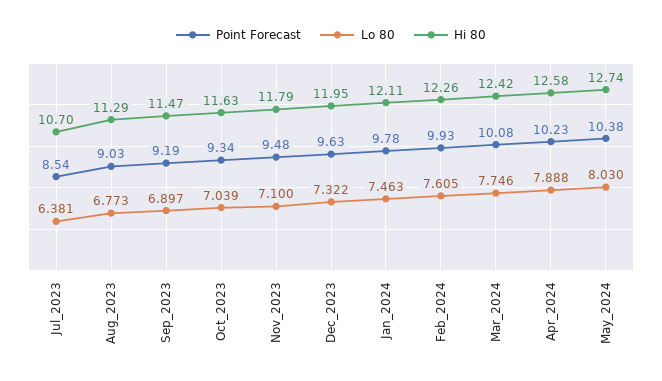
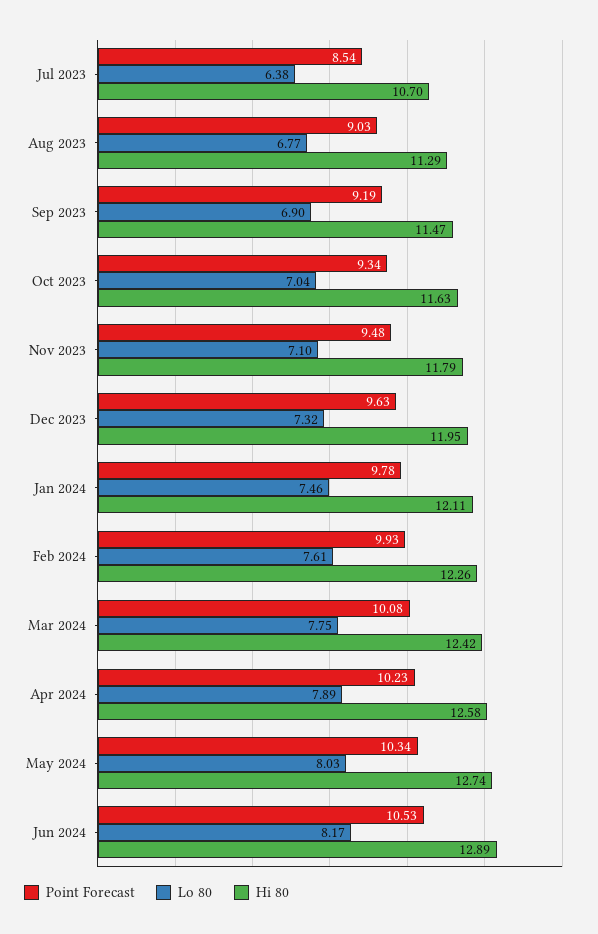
Point Forecast, May_2024: 10.38 -> 10.34
Point Forecast, Jun 2024: none -> 10.53
Lo 80, Jun 2024: none -> 8.17
Hi 80, Jun 2024: none -> 12.89

